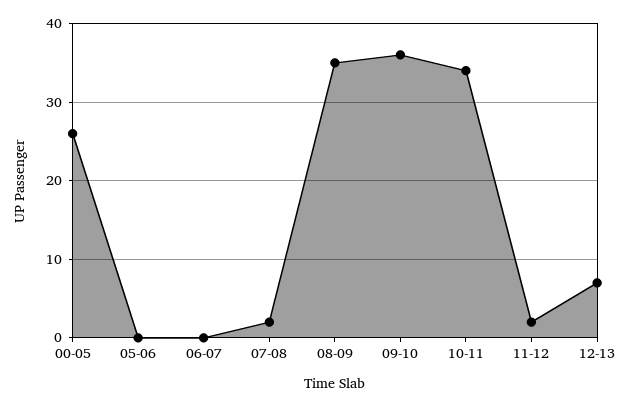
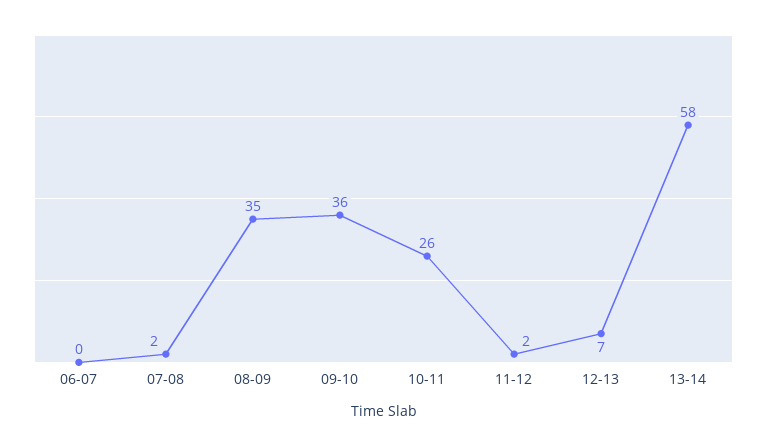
00-05: 26 -> none
05-06: 0 -> none
10-11: 34 -> 26
13-14: none -> 58

